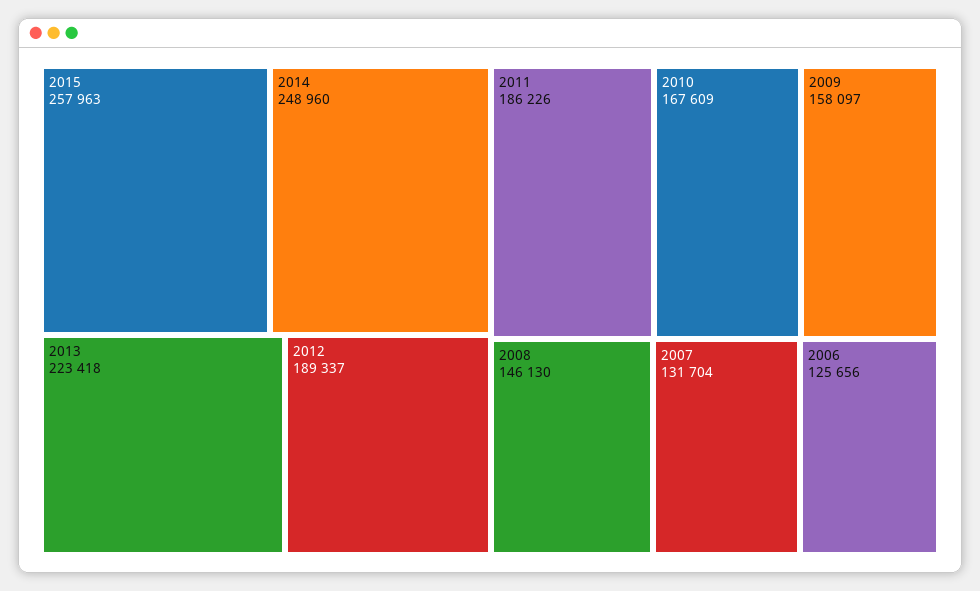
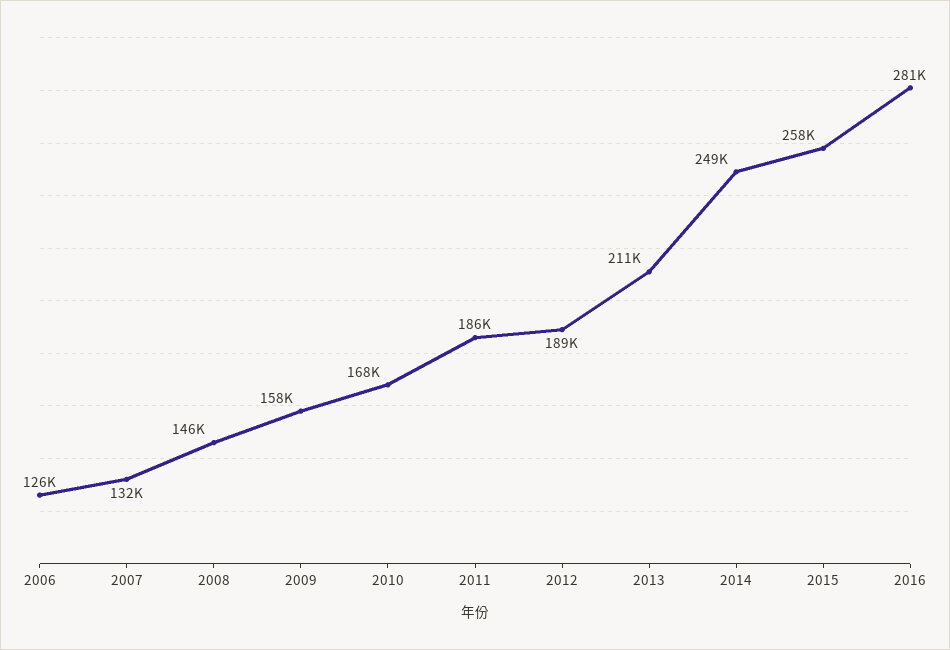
2013: 223418 -> 211000
2016: none -> 281000

